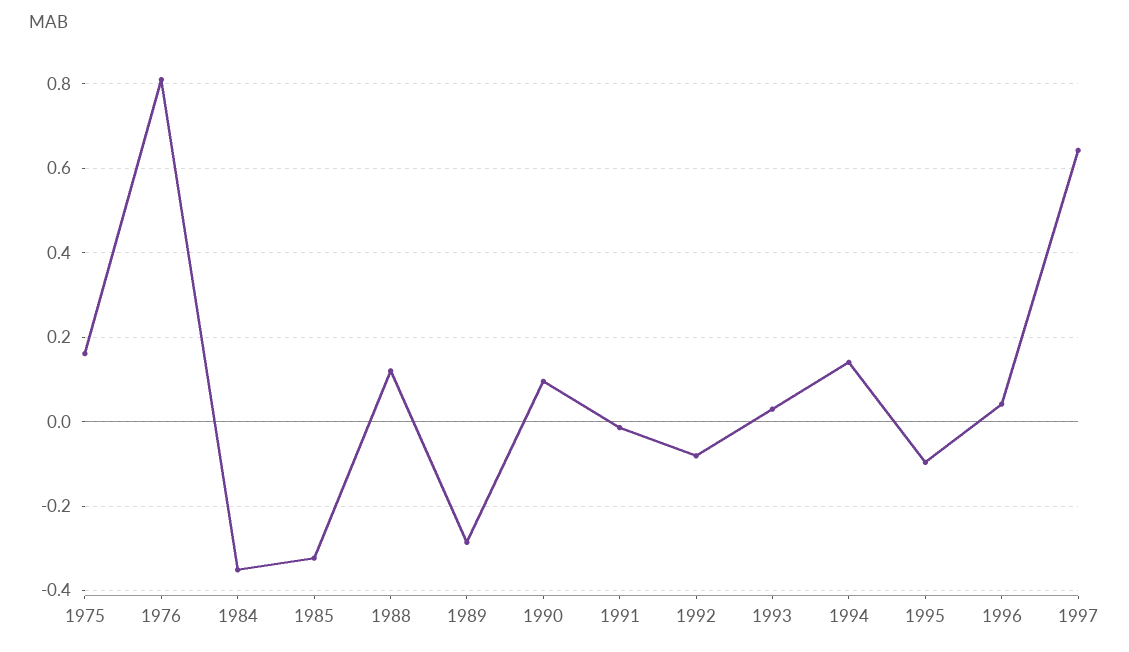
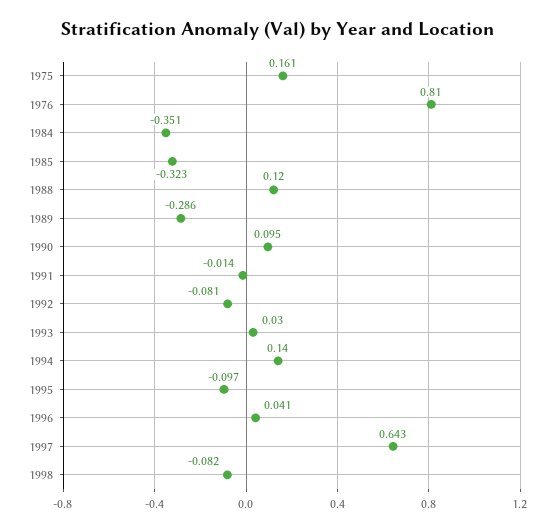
1998: none -> -0.082

